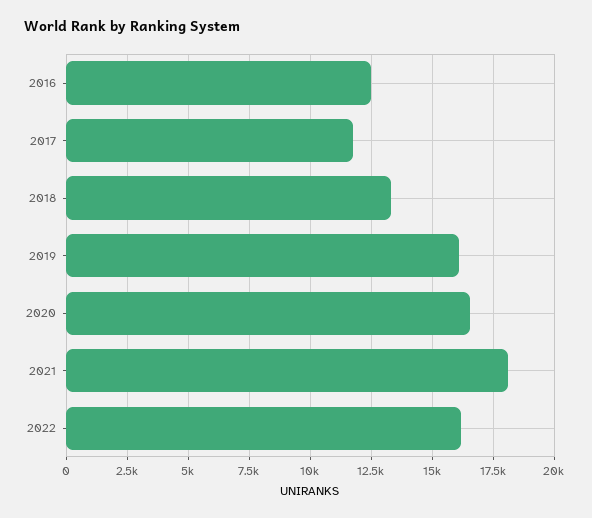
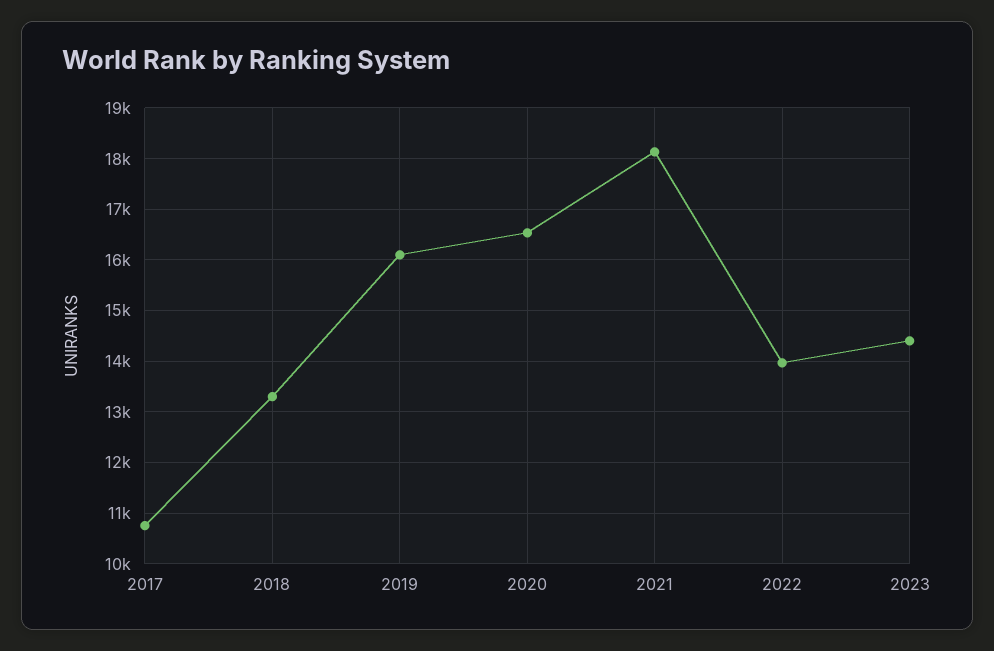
2016: 12500 -> none
2017: 11750 -> 10800
2022: 16250 -> 14000
2023: none -> 14400

